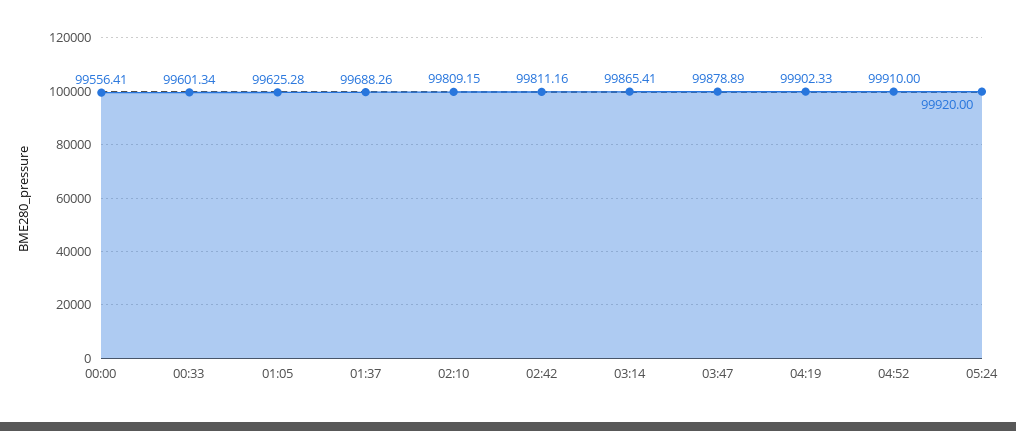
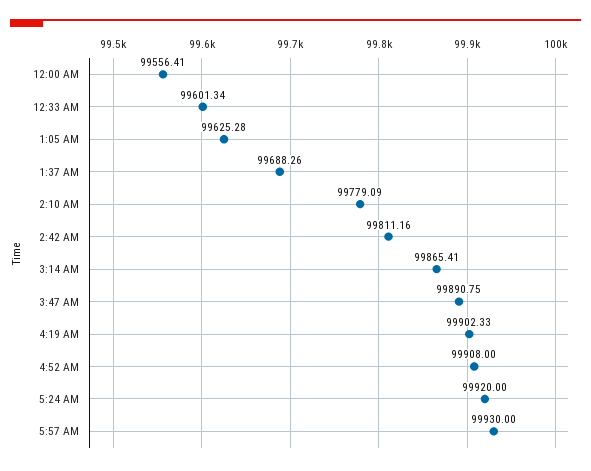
02:10: 99809.15 -> 99779.09
03:47: 99878.89 -> 99890.75
04:52: 99910 -> 99908
5:57 AM: none -> 99930

